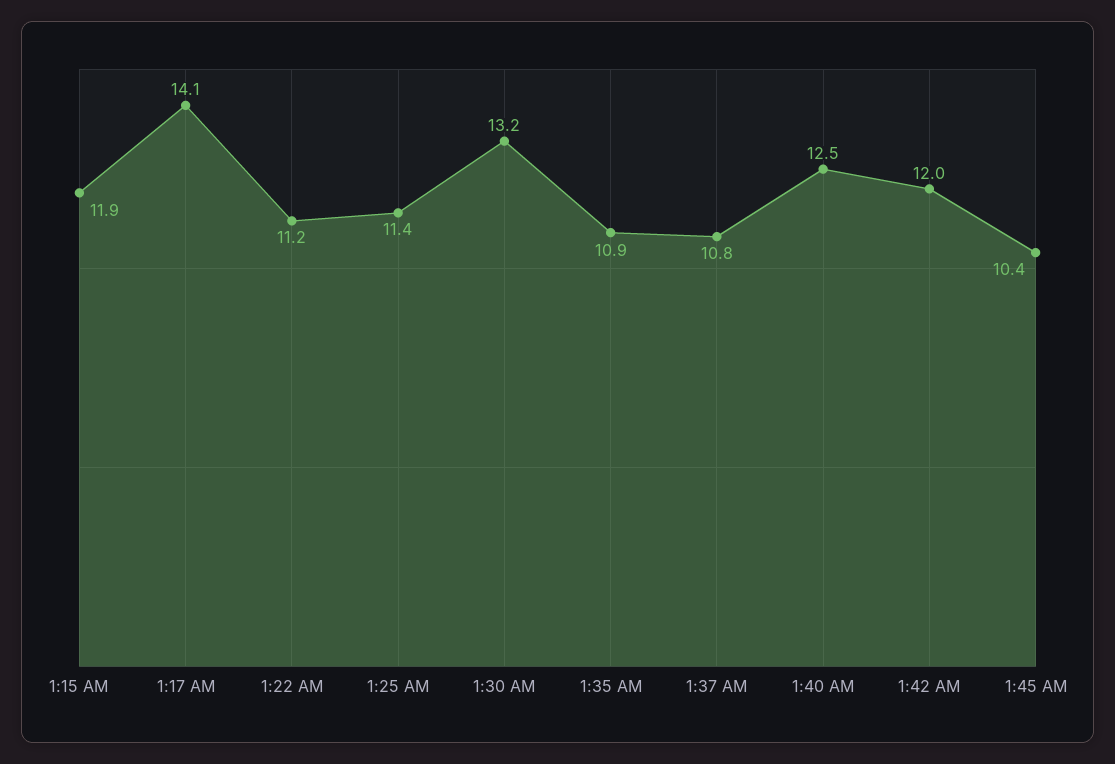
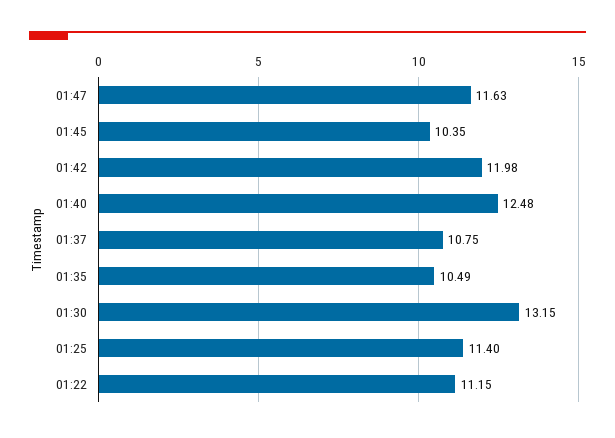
1:15 AM: 11.9 -> none
1:17 AM: 14.1 -> none
1:35 AM: 10.9 -> 10.49
01:47: none -> 11.63

